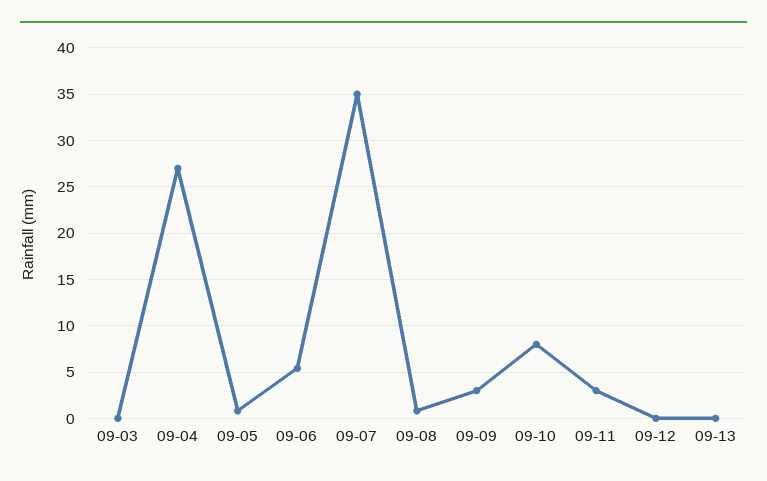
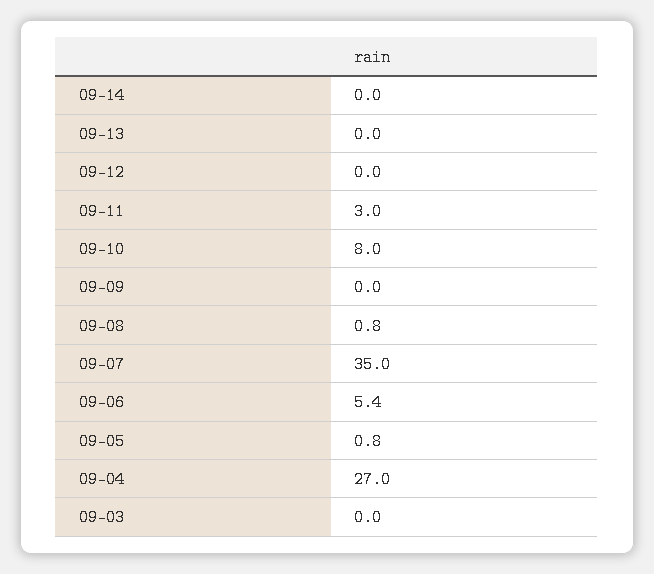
09-09: 3 -> 0
09-14: none -> 0

